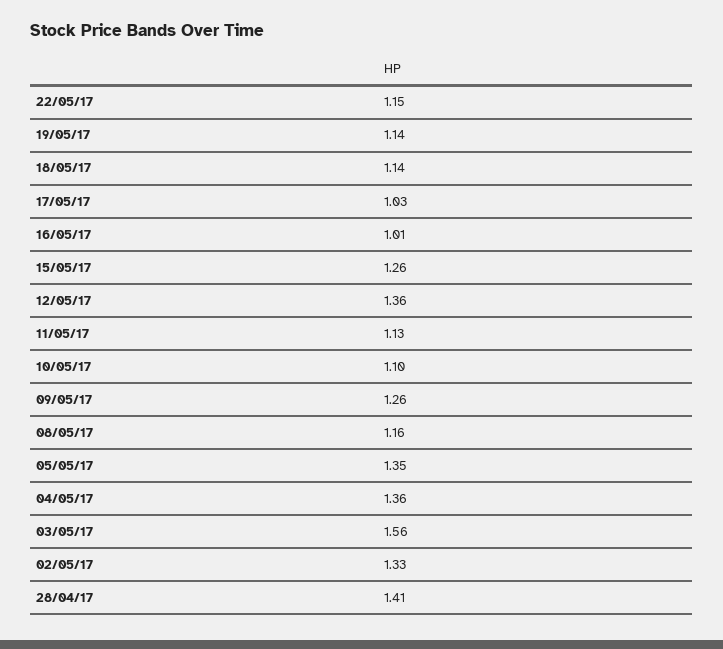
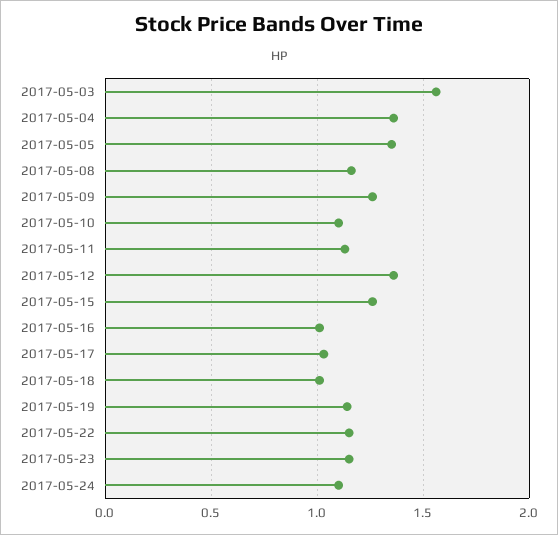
18/05/17: 1.14 -> 1
02/05/17: 1.33 -> none
28/04/17: 1.41 -> none
2017-05-23: none -> 1.15
2017-05-24: none -> 1.1

